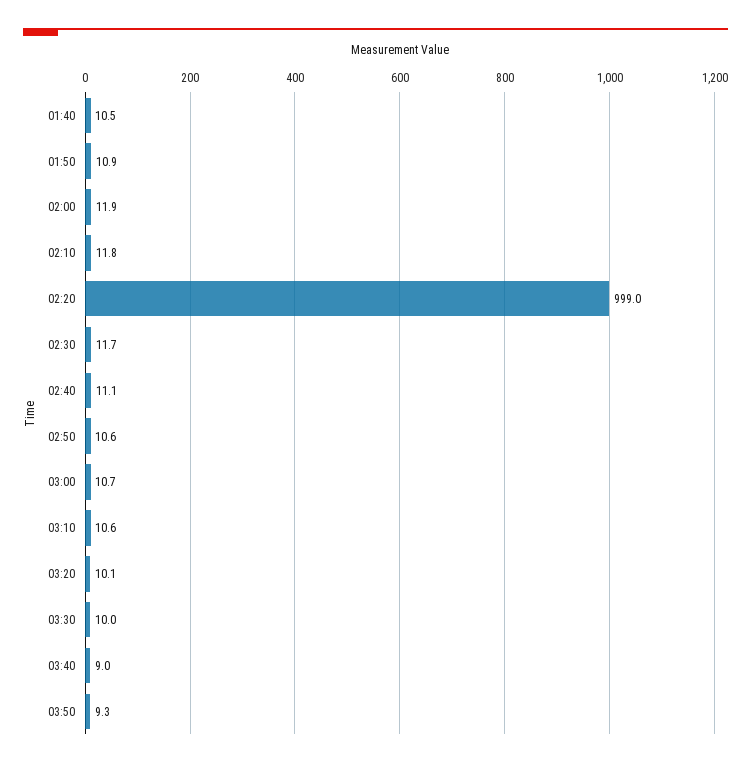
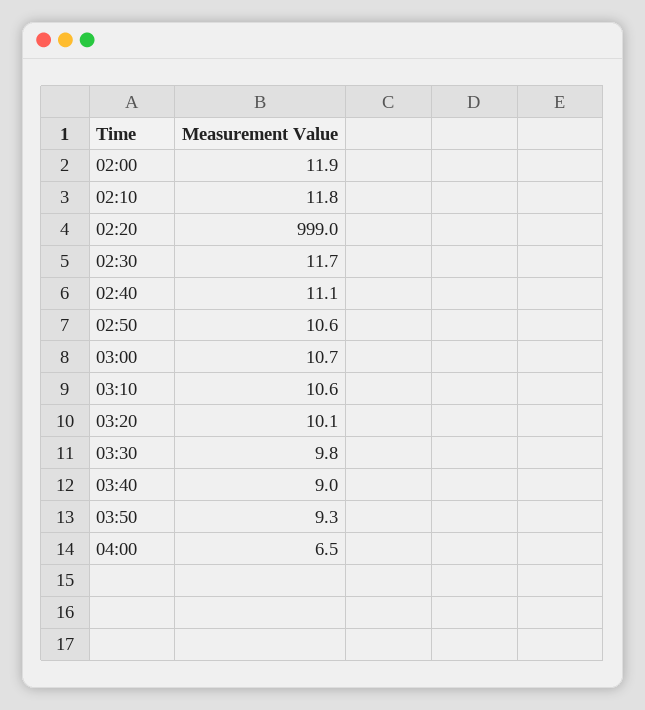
01:40: 10.5 -> none
01:50: 10.9 -> none
03:30: 10 -> 9.8
04:00: none -> 6.5

